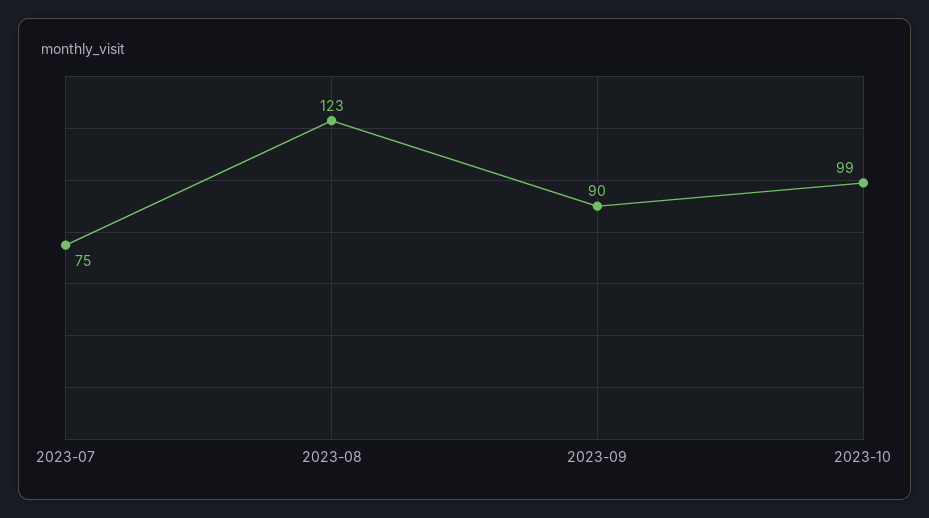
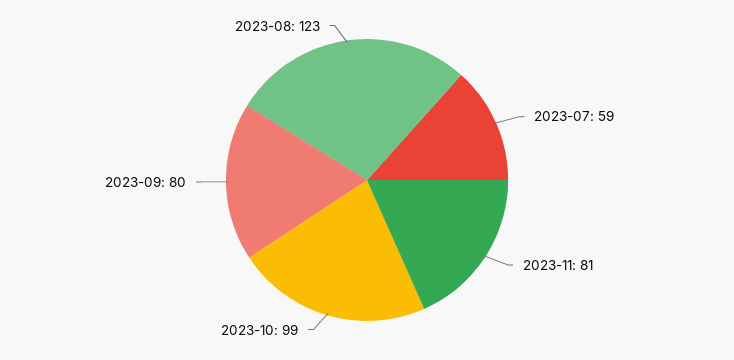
2023-07: 75 -> 59
2023-09: 90 -> 80
2023-11: none -> 81

